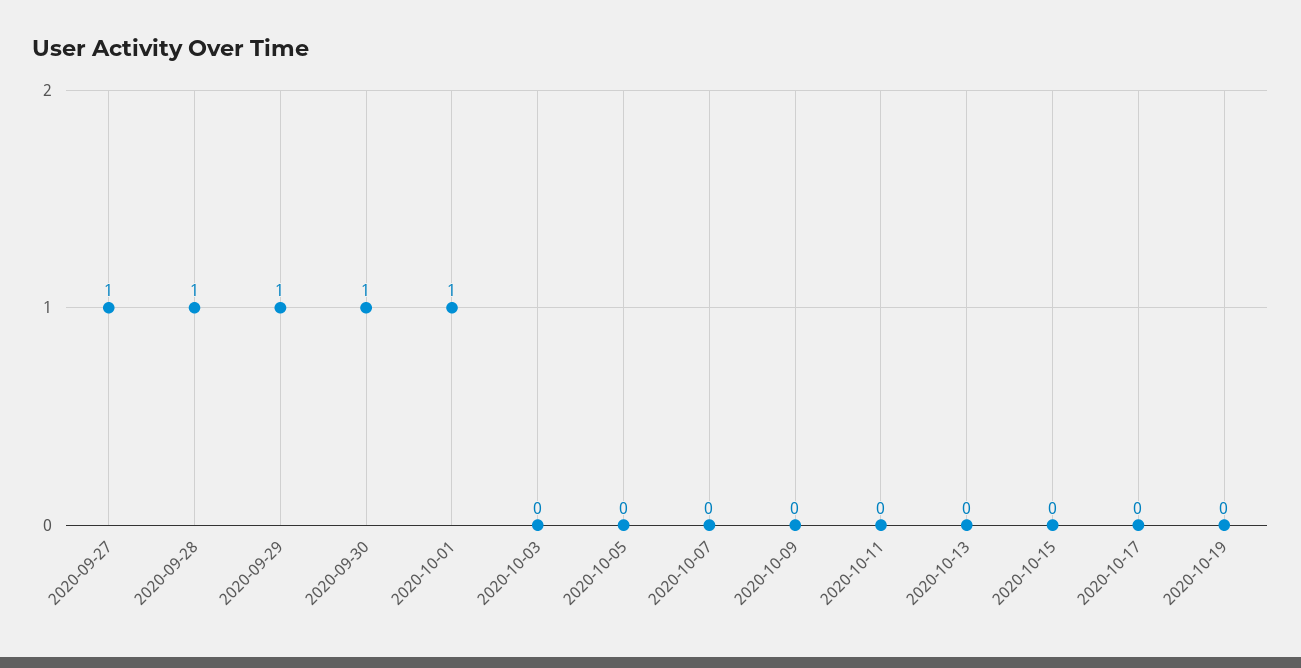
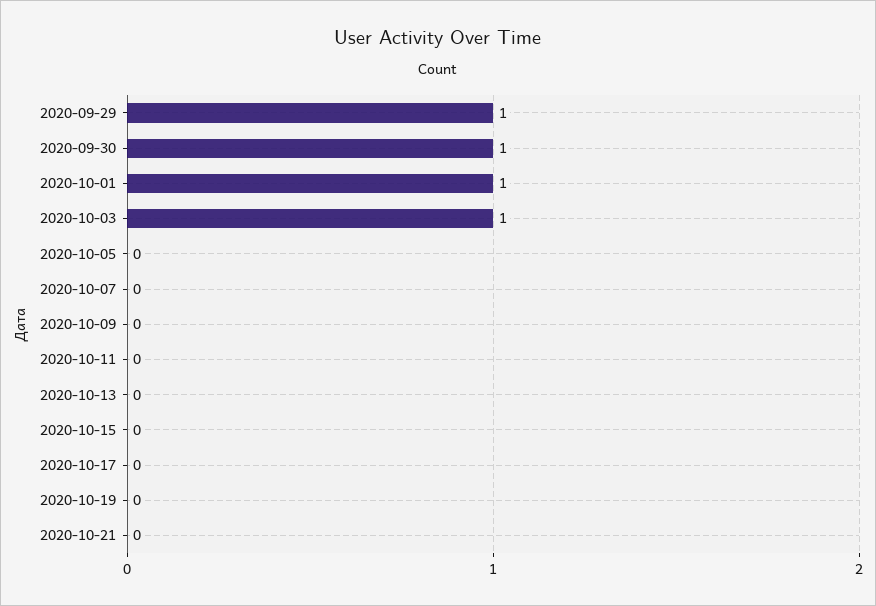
2020-09-27: 1 -> none
2020-09-28: 1 -> none
2020-10-03: 0 -> 1
2020-10-21: none -> 0

